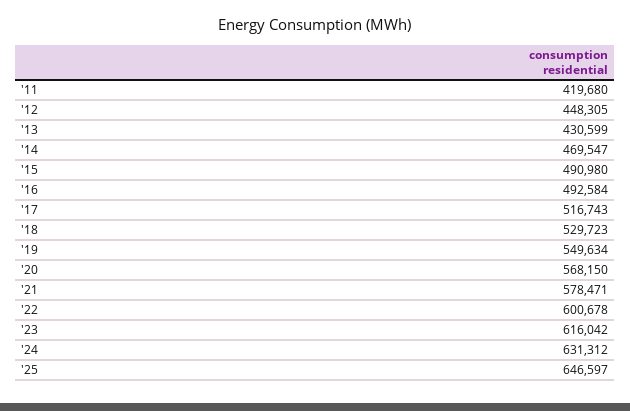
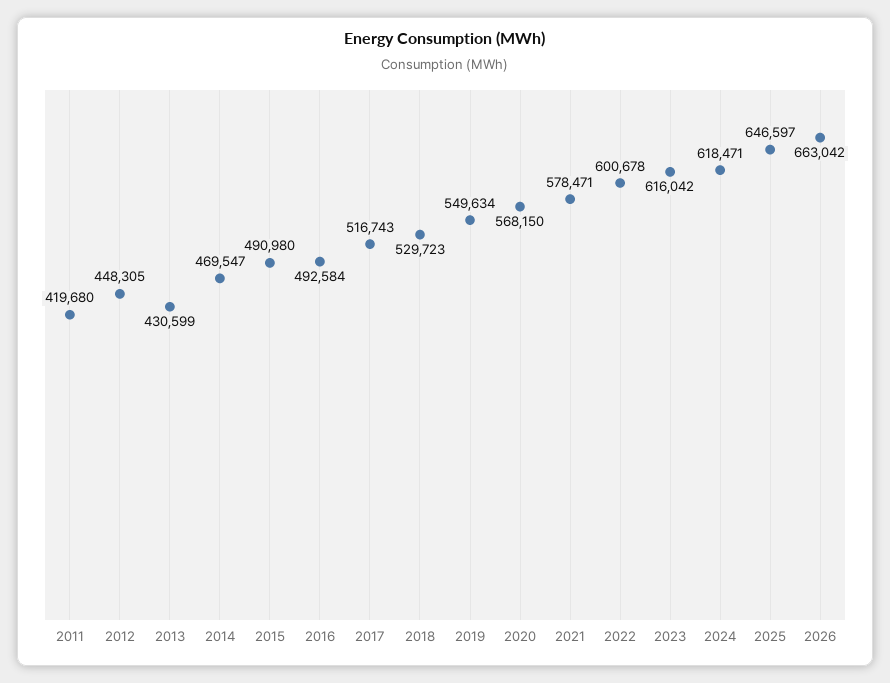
'24: 631312 -> 618471
2026: none -> 663042

